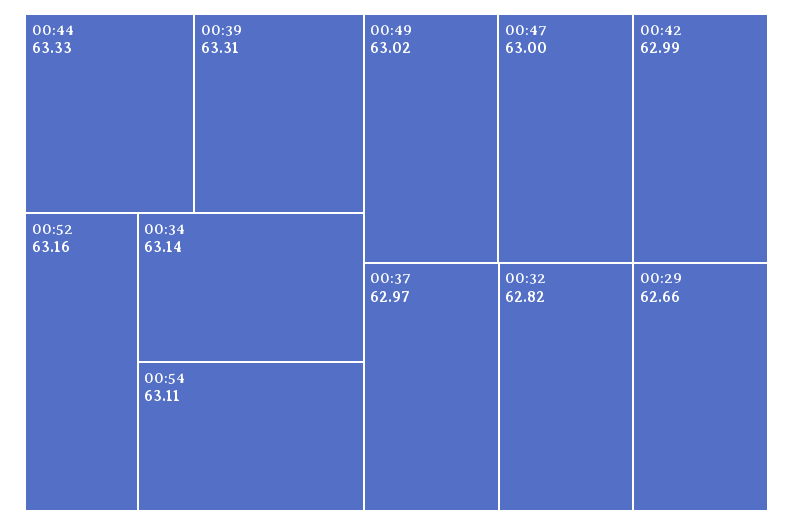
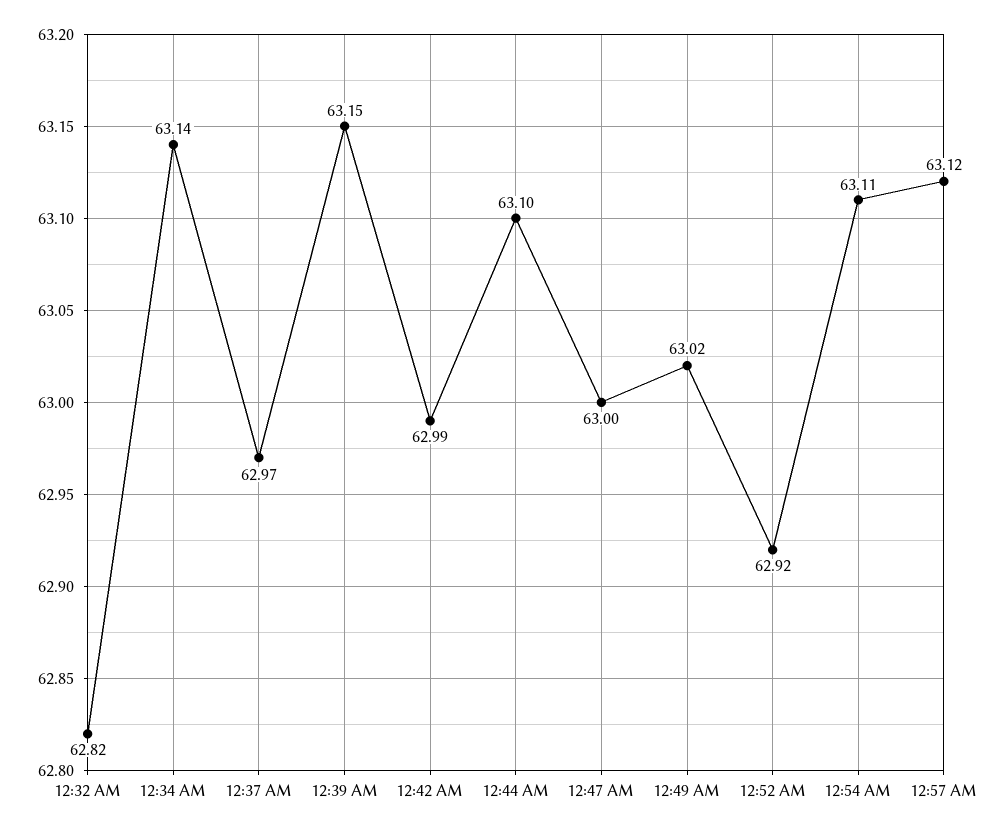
00:44: 63.33 -> 63.1
00:39: 63.31 -> 63.15
00:52: 63.16 -> 62.92
00:29: 62.66 -> none
12:57 AM: none -> 63.12

